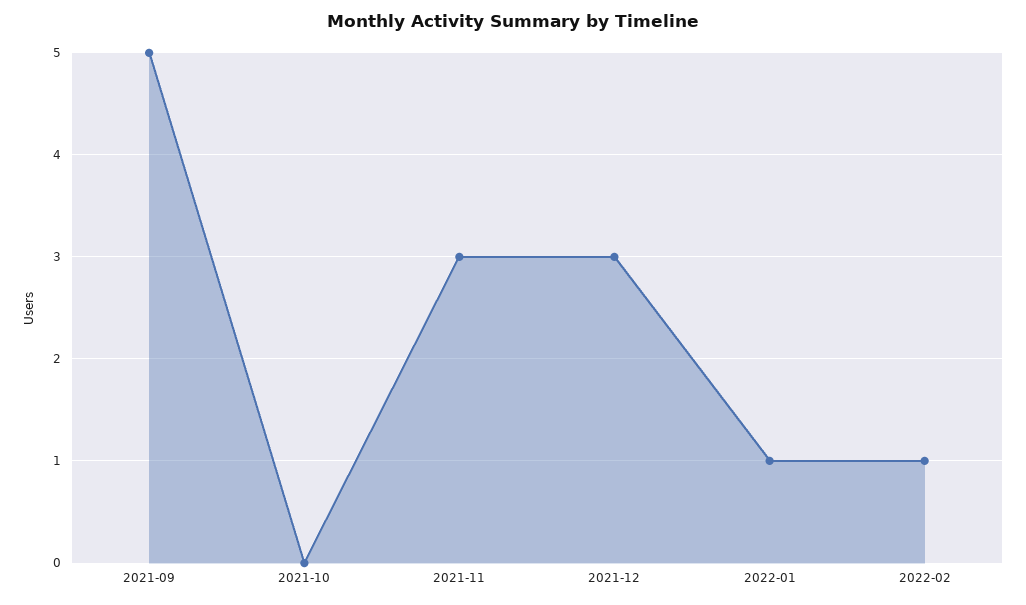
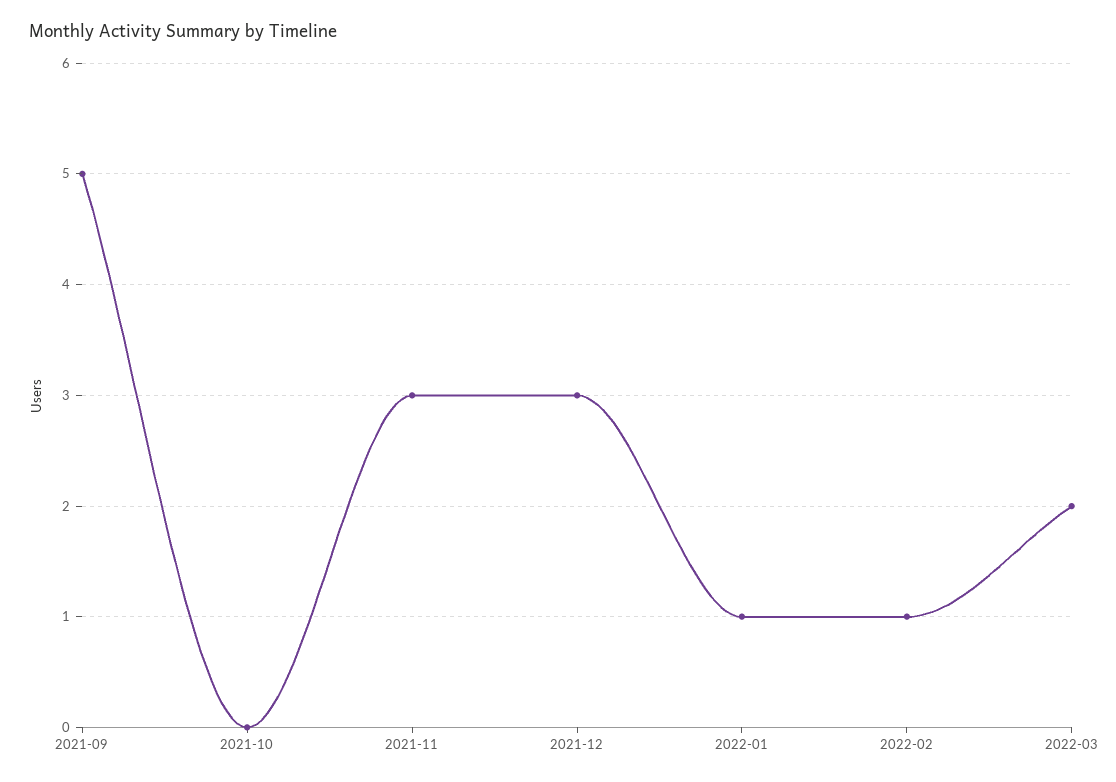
2022-03: none -> 2

